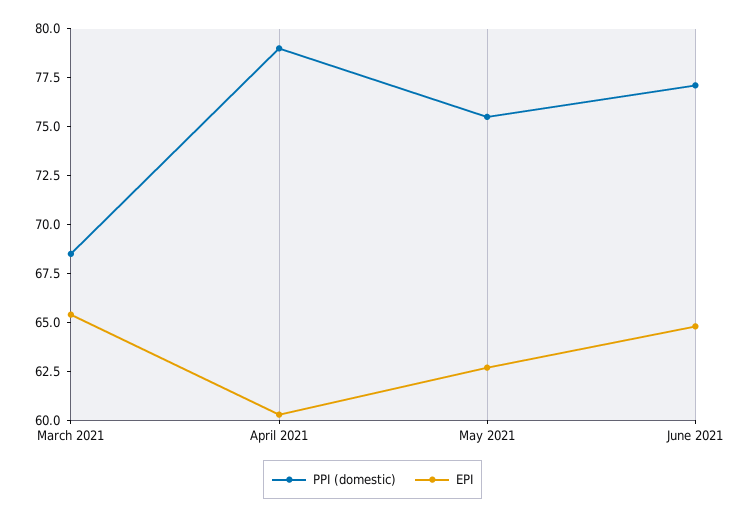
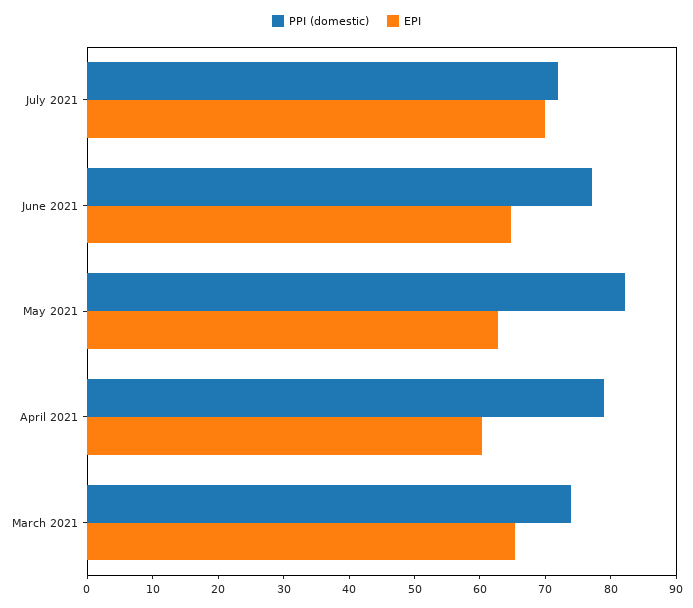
PPI (domestic), March 2021: 68.5 -> 74
PPI (domestic), May 2021: 75.5 -> 82
PPI (domestic), July 2021: none -> 72
EPI, July 2021: none -> 70

